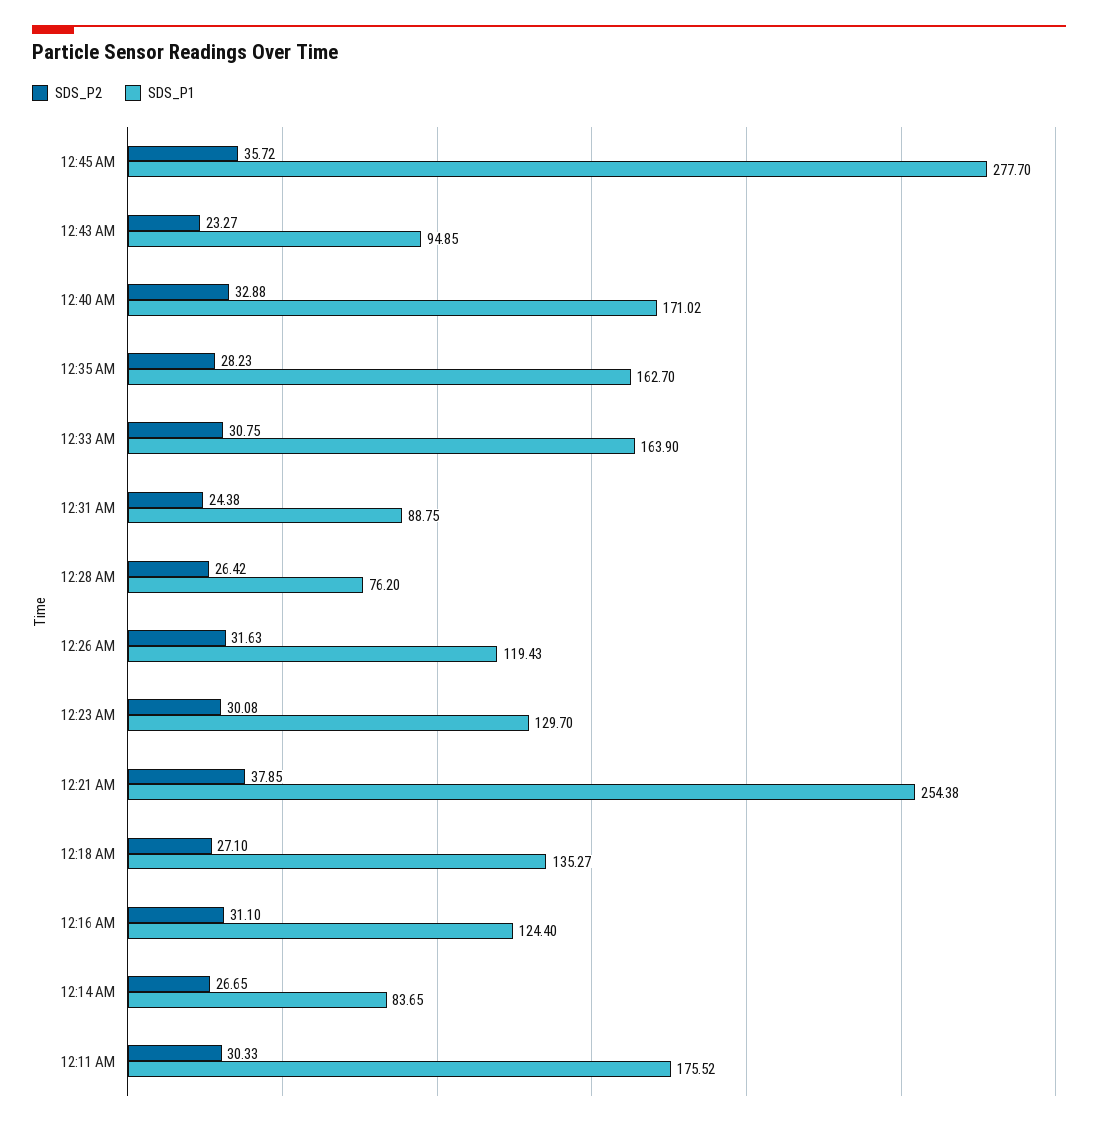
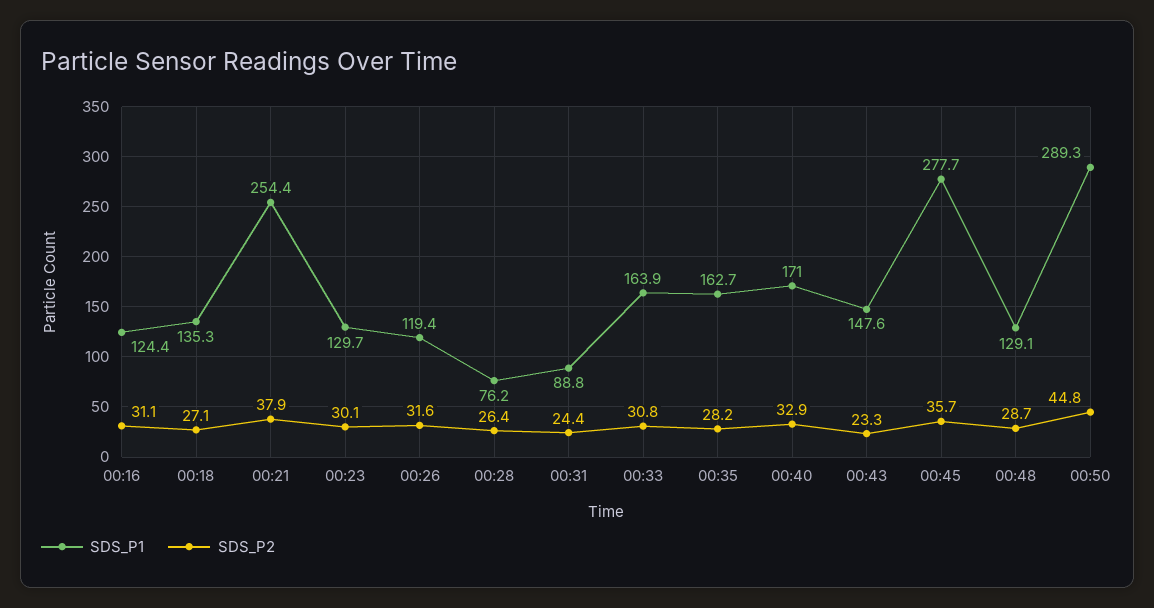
SDS_P1, 12:43 AM: 94.85 -> 147.6
SDS_P2, 12:14 AM: 26.65 -> none
SDS_P1, 12:14 AM: 83.65 -> none
SDS_P2, 12:11 AM: 30.33 -> none
SDS_P1, 12:11 AM: 175.52 -> none
SDS_P1, 00:48: none -> 129.1
SDS_P2, 00:48: none -> 28.7
SDS_P1, 00:50: none -> 289.3
SDS_P2, 00:50: none -> 44.8

